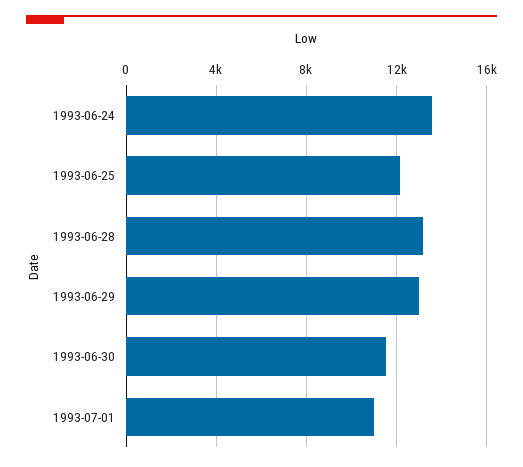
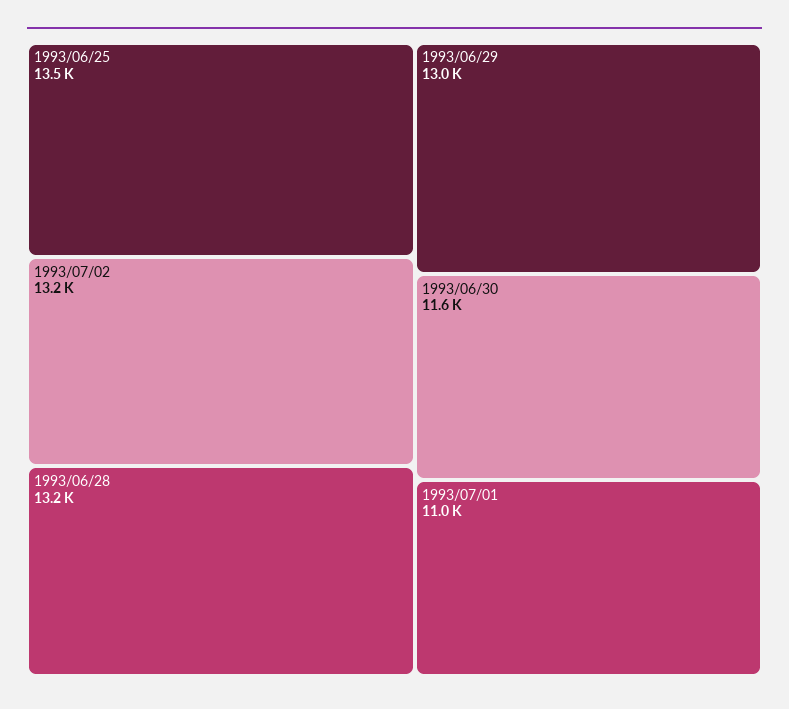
1993-06-24: 13500 -> none
1993-06-25: 12000 -> 13500
1993/07/02: none -> 13200

